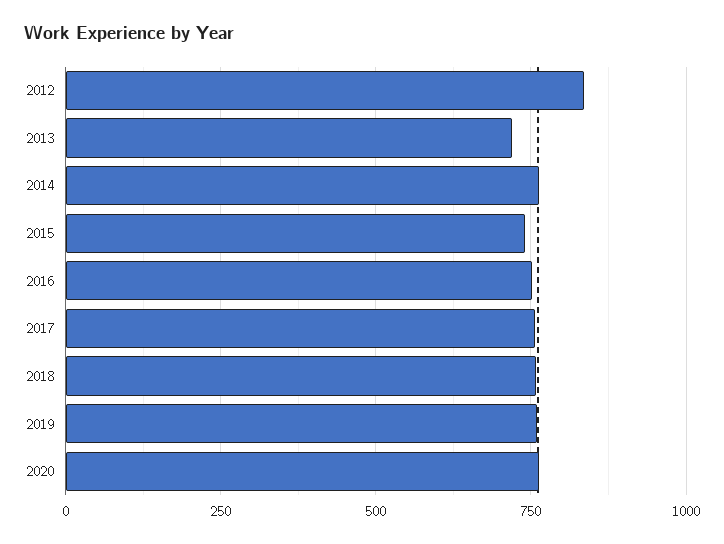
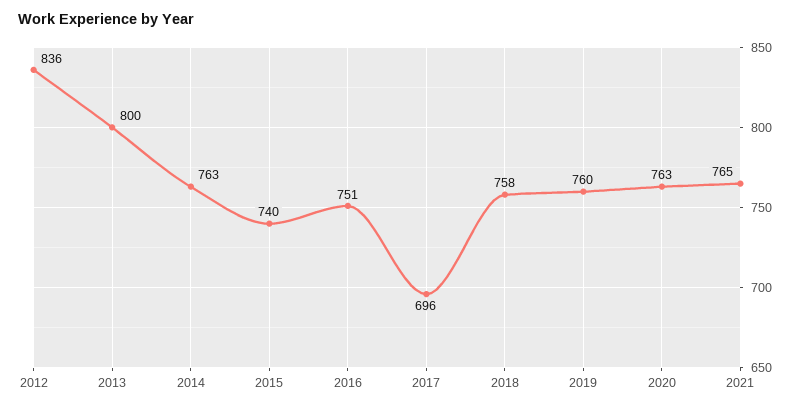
2013: 725 -> 800
2017: 750 -> 696
2021: none -> 765

